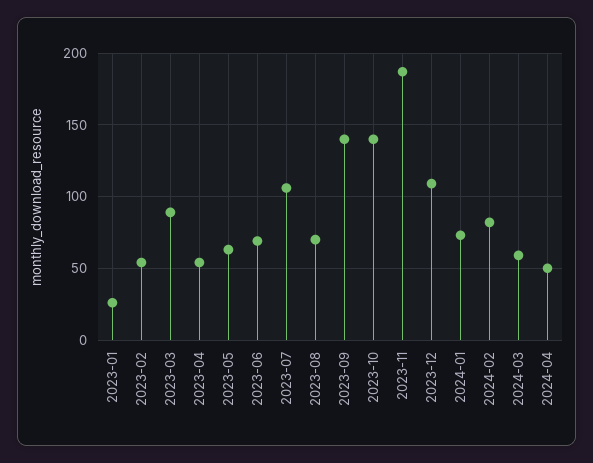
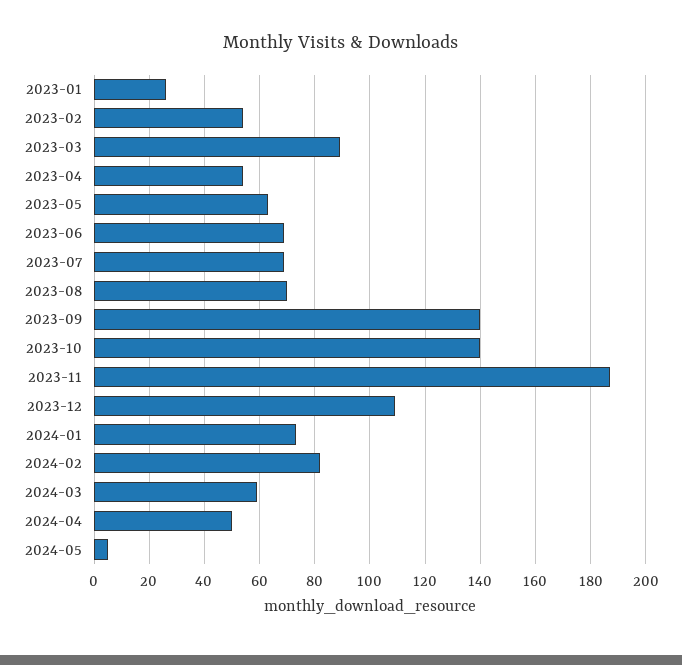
2023-07: 105 -> 70
2024-05: none -> 5

